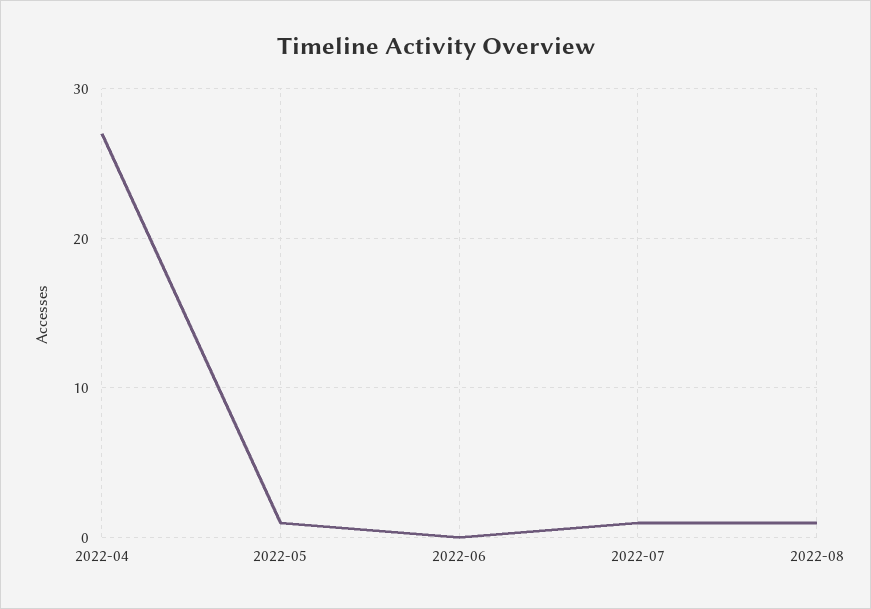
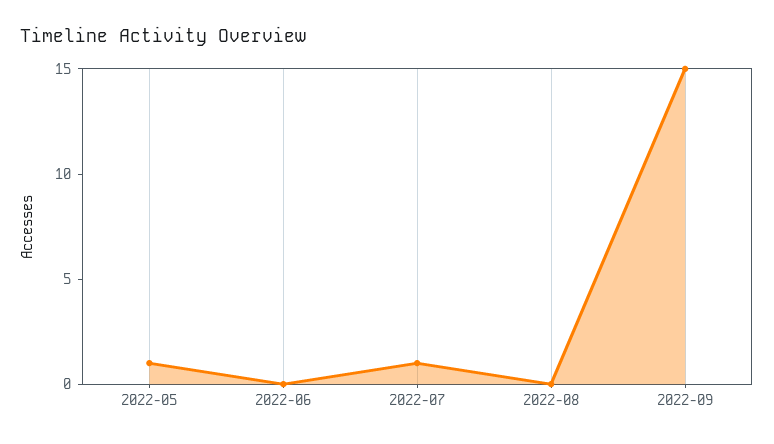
2022-04: 27 -> none
2022-08: 1 -> 0
2022-09: none -> 15

